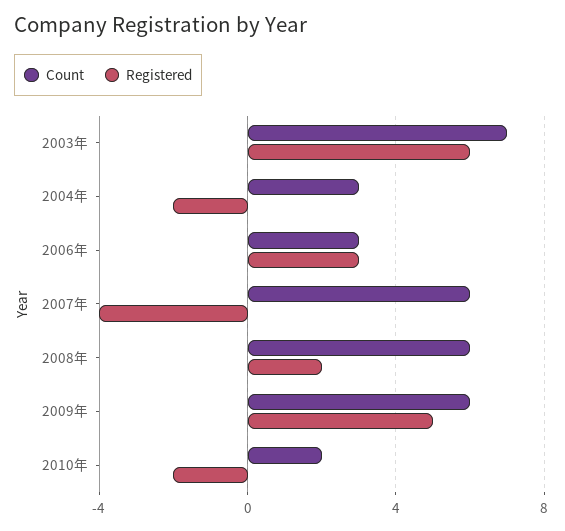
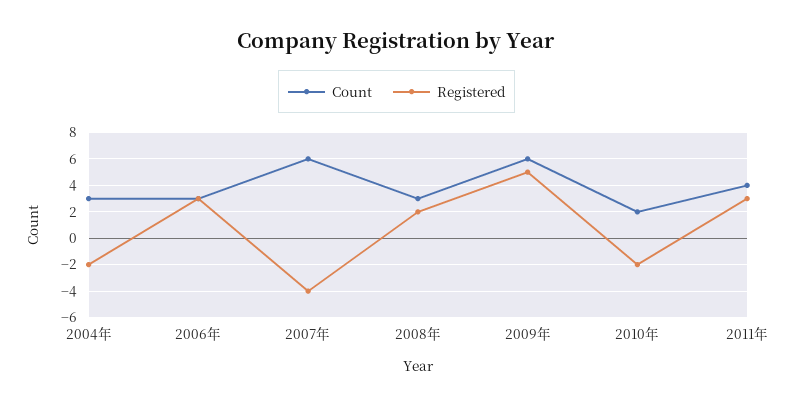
Count, 2003年: 7 -> none
Registered, 2003年: 6 -> none
Count, 2008年: 6 -> 3
Count, 2011年: none -> 4
Registered, 2011年: none -> 3

